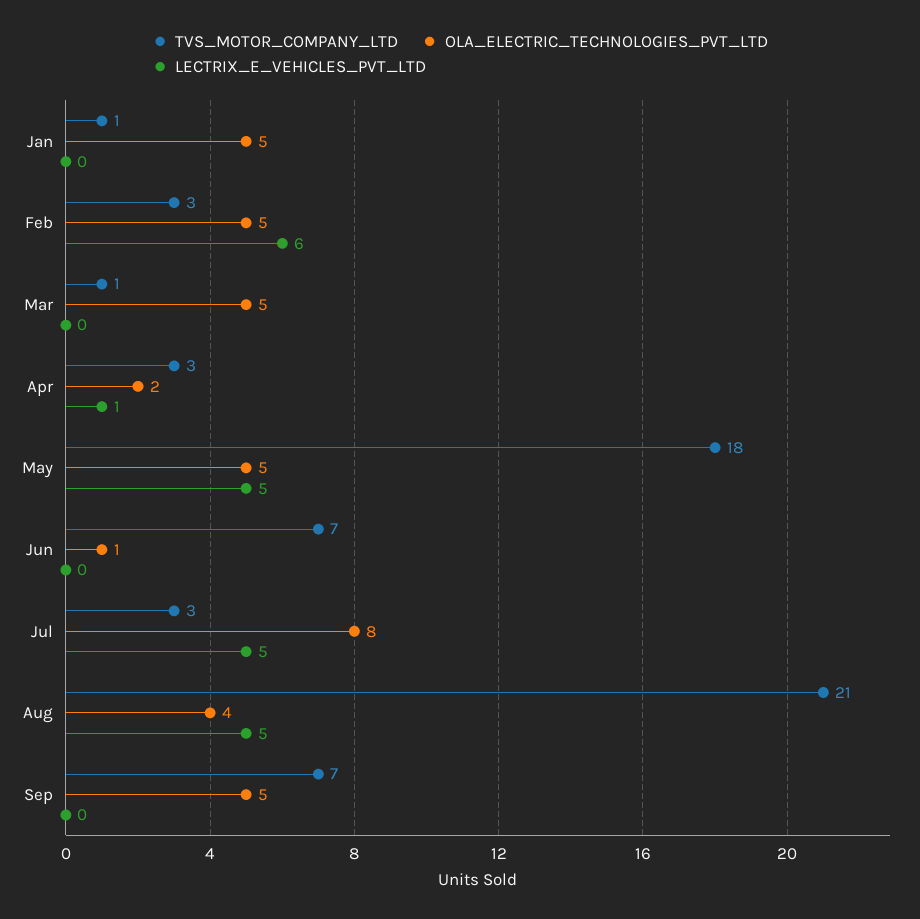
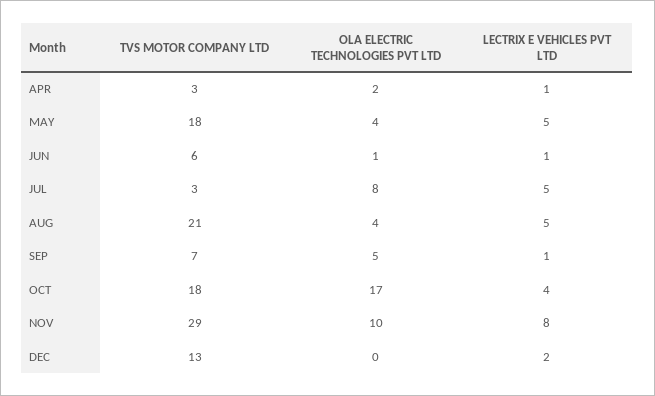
TVS_MOTOR_COMPANY_LTD, Jan: 1 -> none
OLA_ELECTRIC_TECHNOLOGIES_PVT_LTD, Jan: 5 -> none
LECTRIX_E_VEHICLES_PVT_LTD, Jan: 0 -> none
TVS_MOTOR_COMPANY_LTD, Feb: 3 -> none
OLA_ELECTRIC_TECHNOLOGIES_PVT_LTD, Feb: 5 -> none
LECTRIX_E_VEHICLES_PVT_LTD, Feb: 6 -> none
TVS_MOTOR_COMPANY_LTD, Mar: 1 -> none
OLA_ELECTRIC_TECHNOLOGIES_PVT_LTD, Mar: 5 -> none
LECTRIX_E_VEHICLES_PVT_LTD, Mar: 0 -> none
OLA_ELECTRIC_TECHNOLOGIES_PVT_LTD, May: 5 -> 4
TVS_MOTOR_COMPANY_LTD, Jun: 7 -> 6
LECTRIX_E_VEHICLES_PVT_LTD, Jun: 0 -> 1
LECTRIX_E_VEHICLES_PVT_LTD, Sep: 0 -> 1
TVS_MOTOR_COMPANY_LTD, OCT: none -> 18
OLA_ELECTRIC_TECHNOLOGIES_PVT_LTD, OCT: none -> 17
LECTRIX_E_VEHICLES_PVT_LTD, OCT: none -> 4
TVS_MOTOR_COMPANY_LTD, NOV: none -> 29
OLA_ELECTRIC_TECHNOLOGIES_PVT_LTD, NOV: none -> 10
LECTRIX_E_VEHICLES_PVT_LTD, NOV: none -> 8
TVS_MOTOR_COMPANY_LTD, DEC: none -> 13
OLA_ELECTRIC_TECHNOLOGIES_PVT_LTD, DEC: none -> 0
LECTRIX_E_VEHICLES_PVT_LTD, DEC: none -> 2

